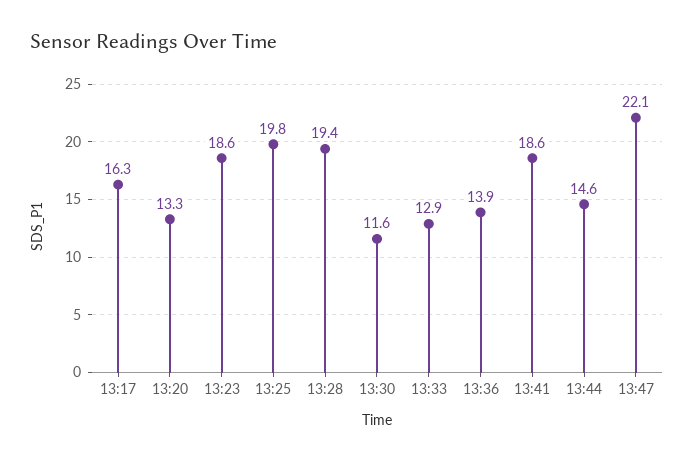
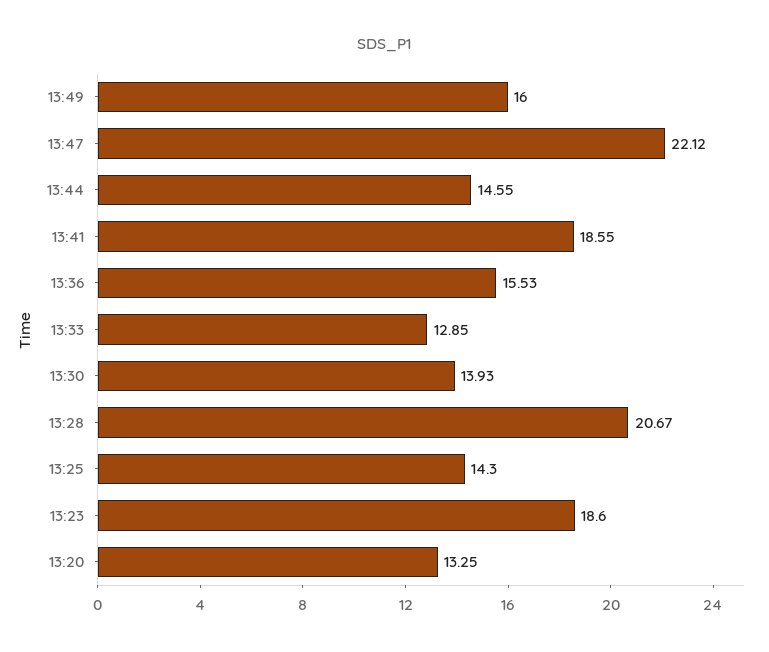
13:17: 16.3 -> none
13:25: 19.8 -> 14.3
13:28: 19.4 -> 20.67
13:30: 11.6 -> 13.93
13:36: 13.9 -> 15.53
13:49: none -> 16

